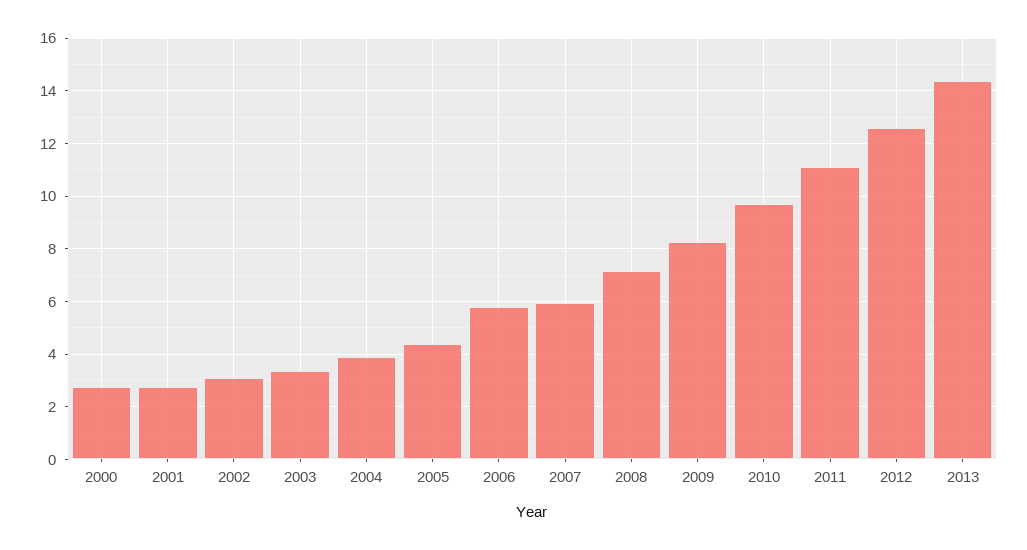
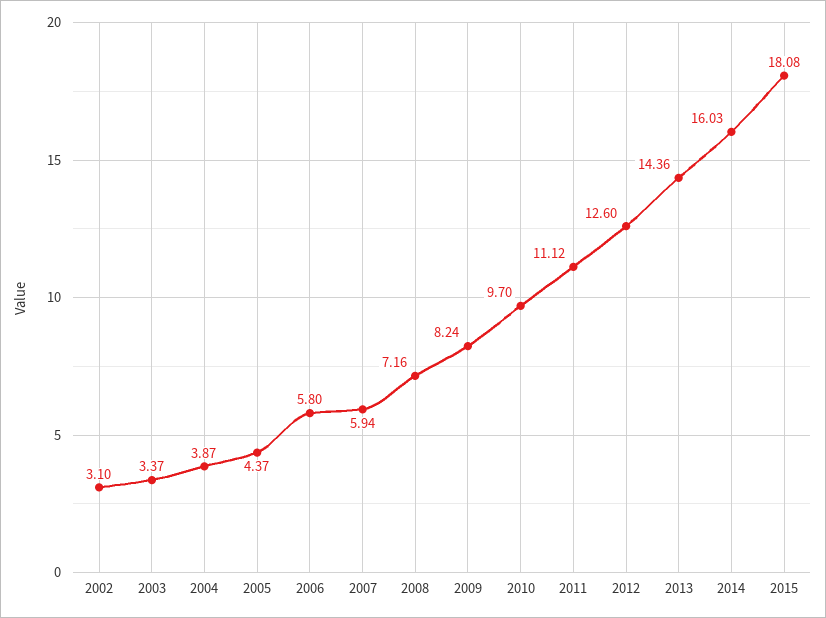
2000: 2.75 -> none
2001: 2.75 -> none
2014: none -> 16.03
2015: none -> 18.08

